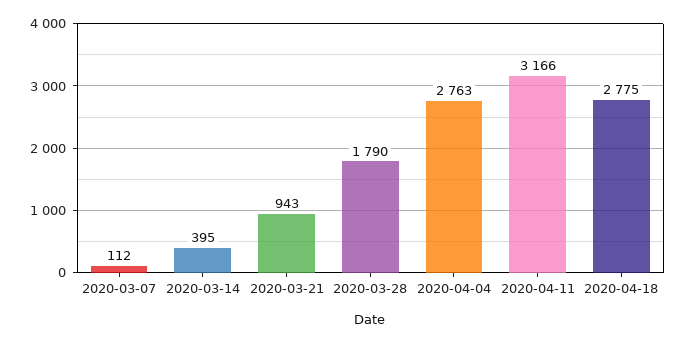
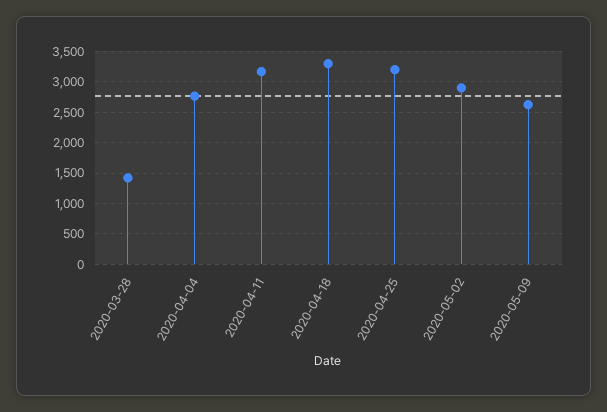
2020-03-07: 112 -> none
2020-03-14: 395 -> none
2020-03-21: 943 -> none
2020-03-28: 1790 -> 1400
2020-04-18: 2775 -> 3300
2020-04-25: none -> 3200
2020-05-02: none -> 2900
2020-05-09: none -> 2600

